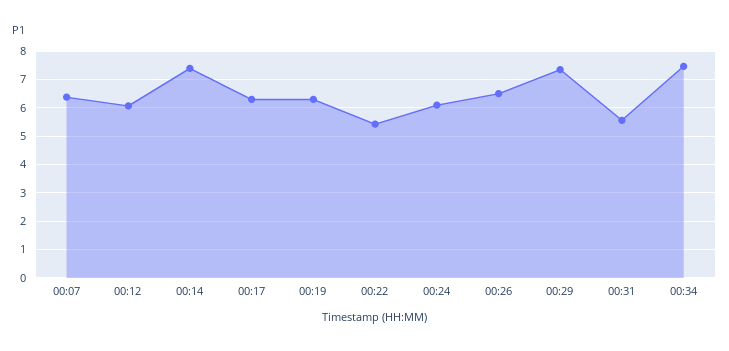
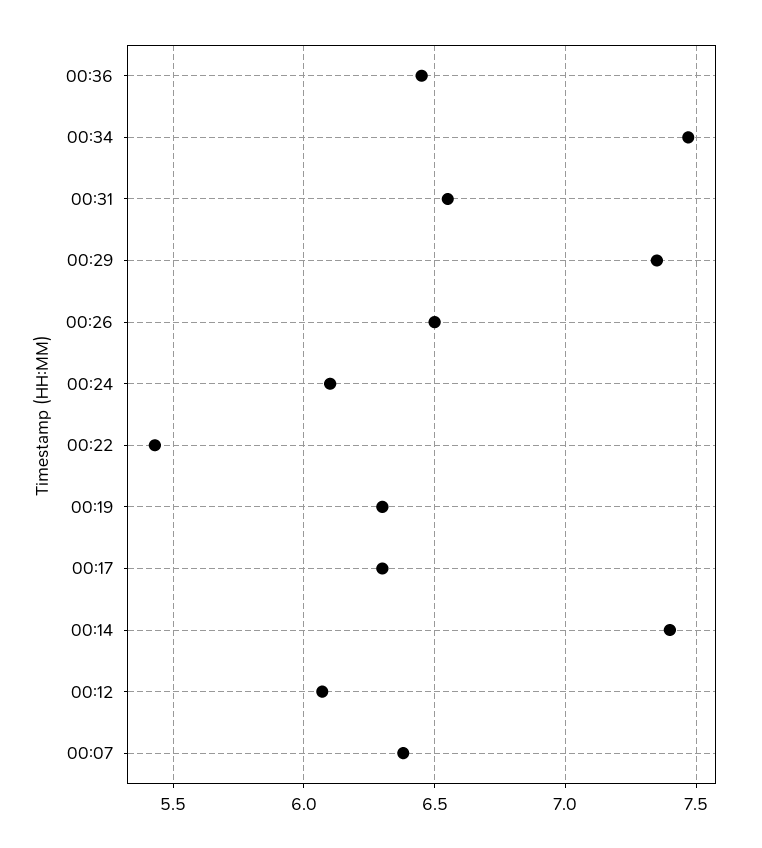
00:31: 5.5 -> 6.55
00:36: none -> 6.45

